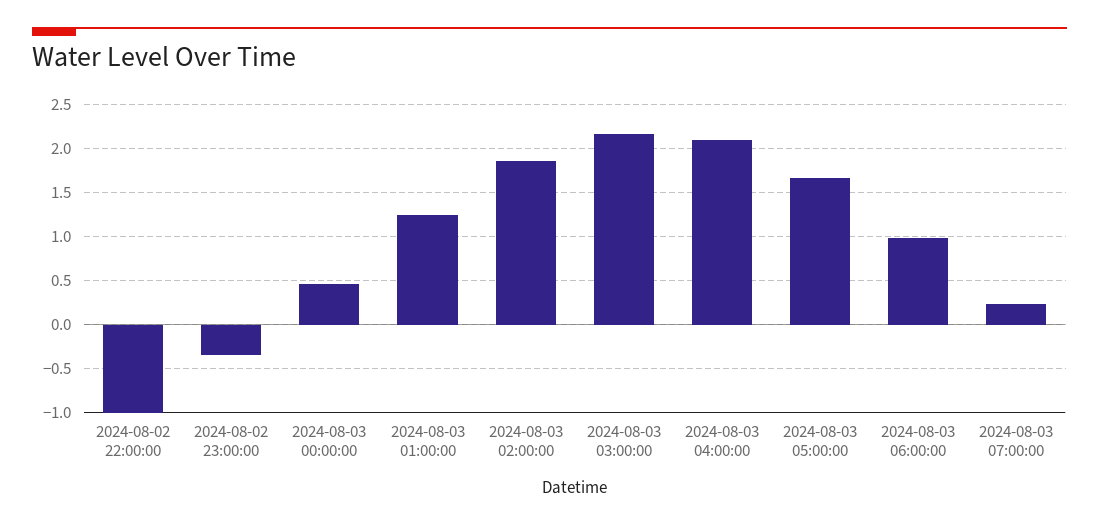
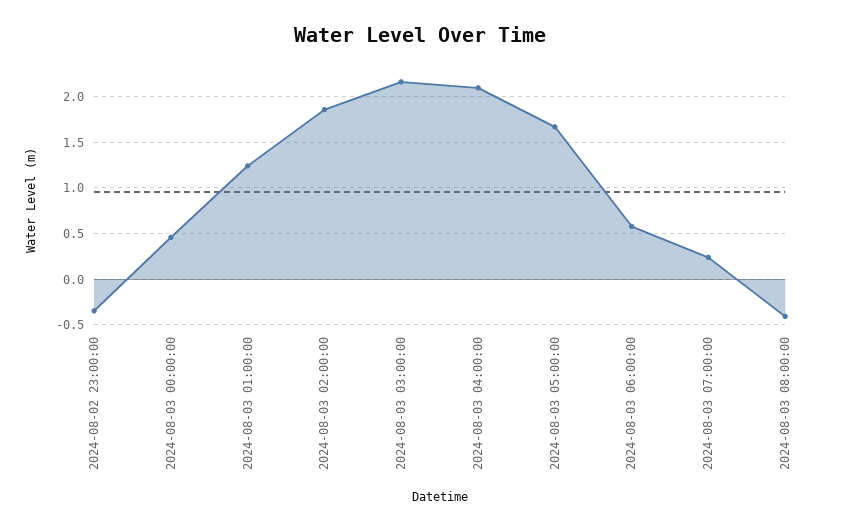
2024-08-02 22:00:00: -1 -> none
2024-08-03 06:00:00: 1 -> 0.6
2024-08-03 08:00:00: none -> -0.4

